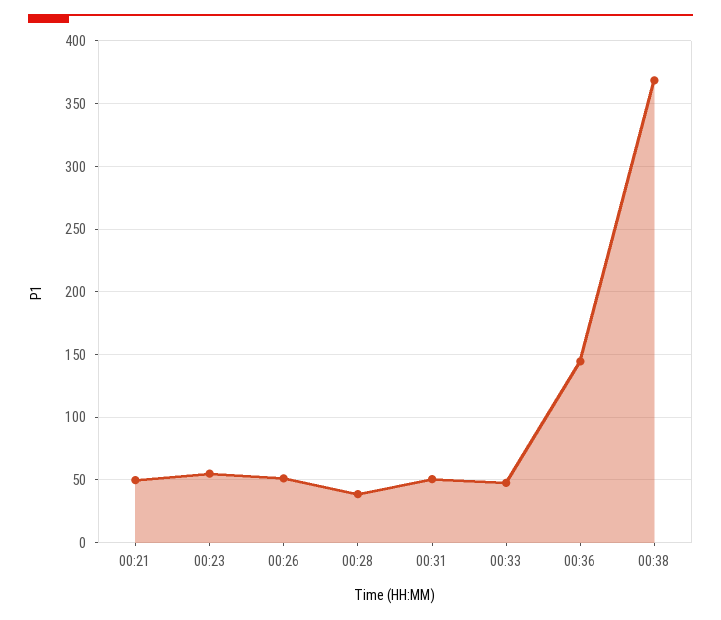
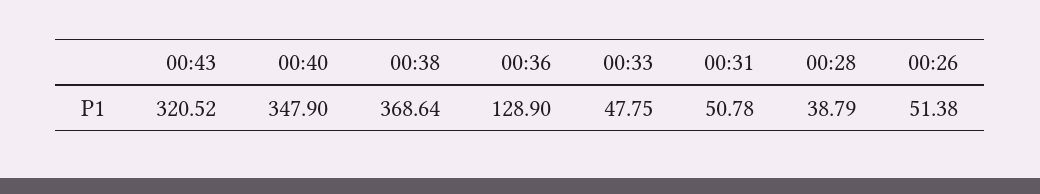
00:21: 50 -> none
00:23: 55 -> none
00:36: 145 -> 128.9
00:43: none -> 320.52
00:40: none -> 347.9

